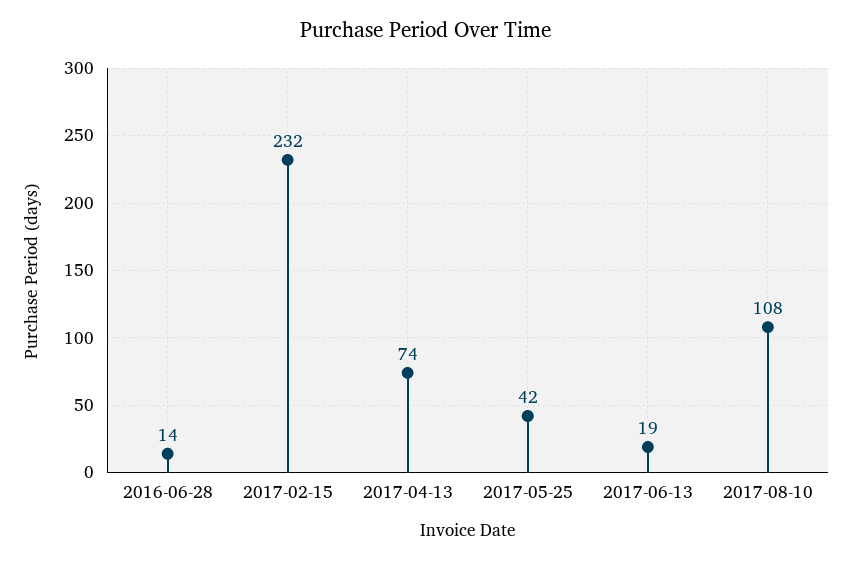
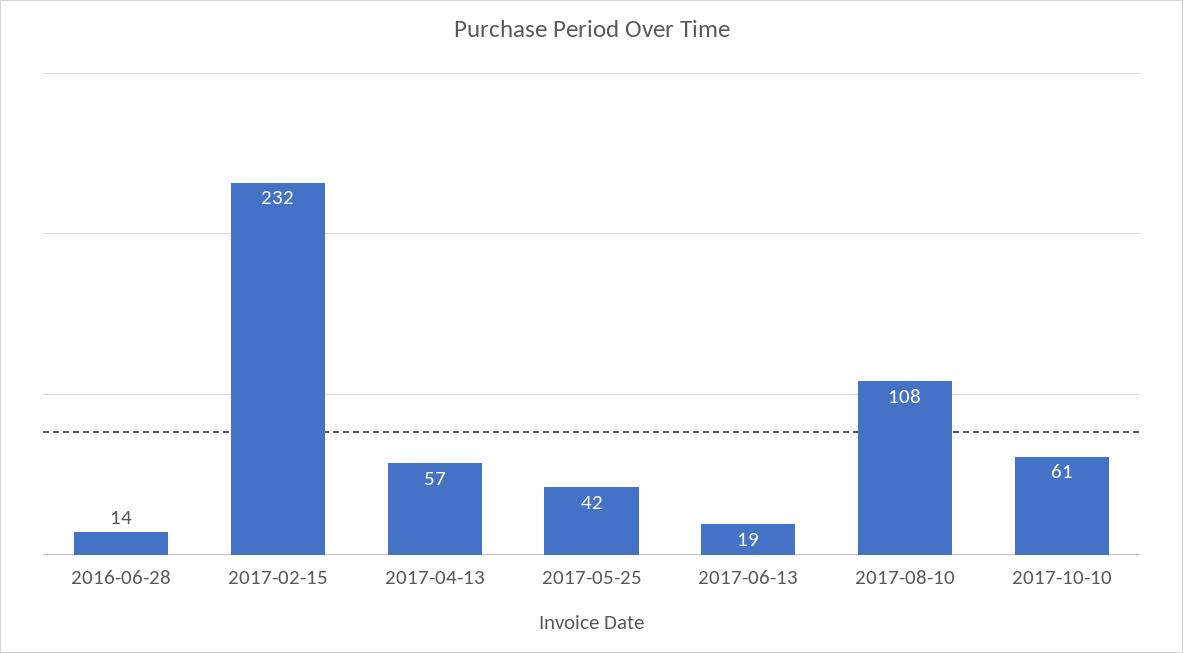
2017-04-13: 74 -> 57
2017-10-10: none -> 61

